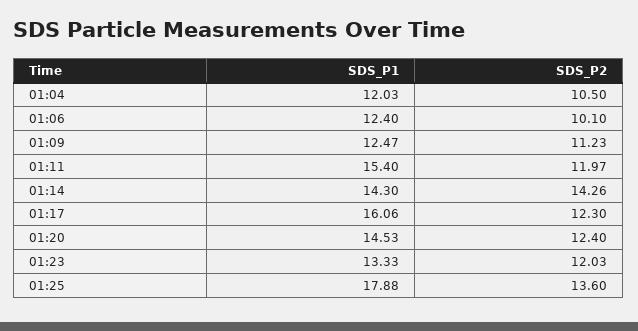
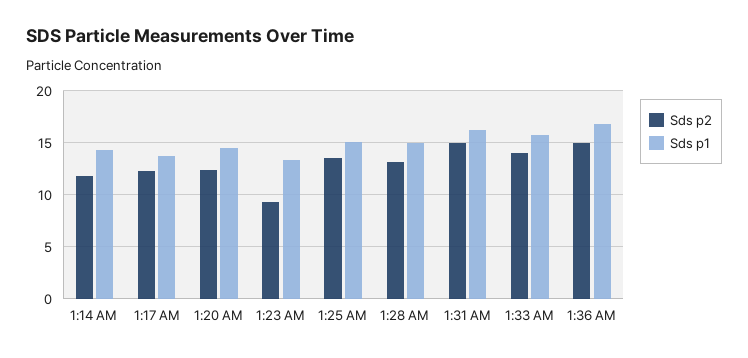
SDS_P1, 01:04: 12.03 -> none
SDS_P2, 01:04: 10.5 -> none
SDS_P1, 01:06: 12.4 -> none
SDS_P2, 01:06: 10.1 -> none
SDS_P1, 01:09: 12.47 -> none
SDS_P2, 01:09: 11.23 -> none
SDS_P1, 01:11: 15.4 -> none
SDS_P2, 01:11: 11.97 -> none
SDS_P2, 01:14: 14.26 -> 12
SDS_P1, 01:17: 16.06 -> 14
SDS_P2, 01:23: 12.03 -> 9
SDS_P1, 01:25: 17.88 -> 15
SDS_P2, 1:28 AM: none -> 13
SDS_P1, 1:28 AM: none -> 15
SDS_P2, 1:31 AM: none -> 15
SDS_P1, 1:31 AM: none -> 16
SDS_P2, 1:33 AM: none -> 14
SDS_P1, 1:33 AM: none -> 16
SDS_P2, 1:36 AM: none -> 15
SDS_P1, 1:36 AM: none -> 17

